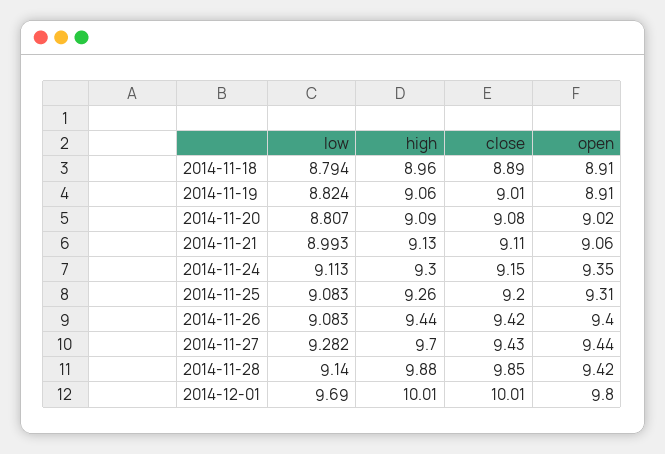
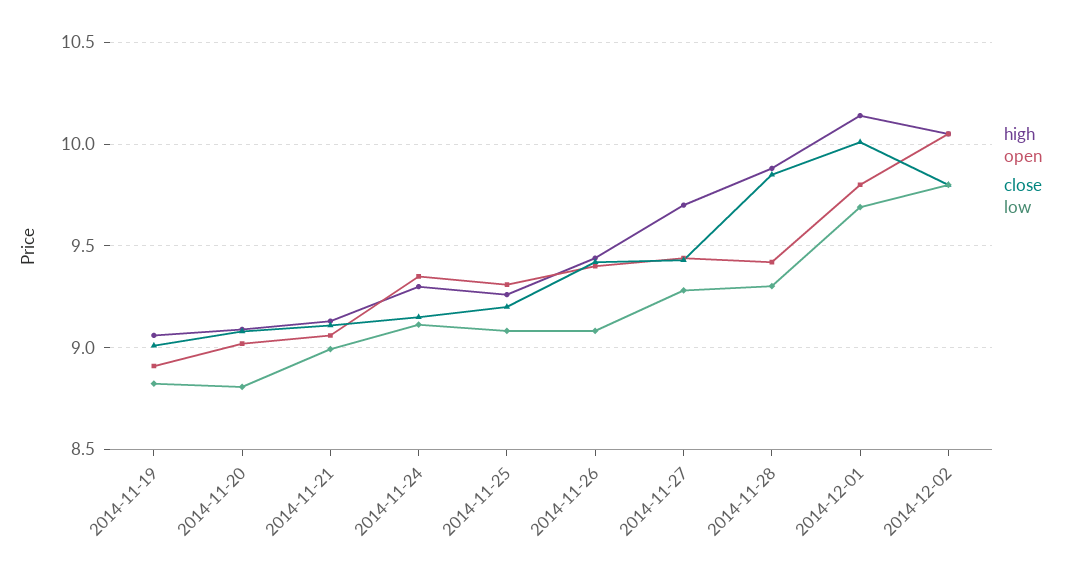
low, 2014-11-18: 8.794 -> none
high, 2014-11-18: 8.96 -> none
close, 2014-11-18: 8.89 -> none
open, 2014-11-18: 8.91 -> none
low, 2014-11-28: 9.14 -> 9.3
high, 2014-12-01: 10.01 -> 10.15
high, 2014-12-02: none -> 10.05
open, 2014-12-02: none -> 10.05
close, 2014-12-02: none -> 9.8
low, 2014-12-02: none -> 9.8

